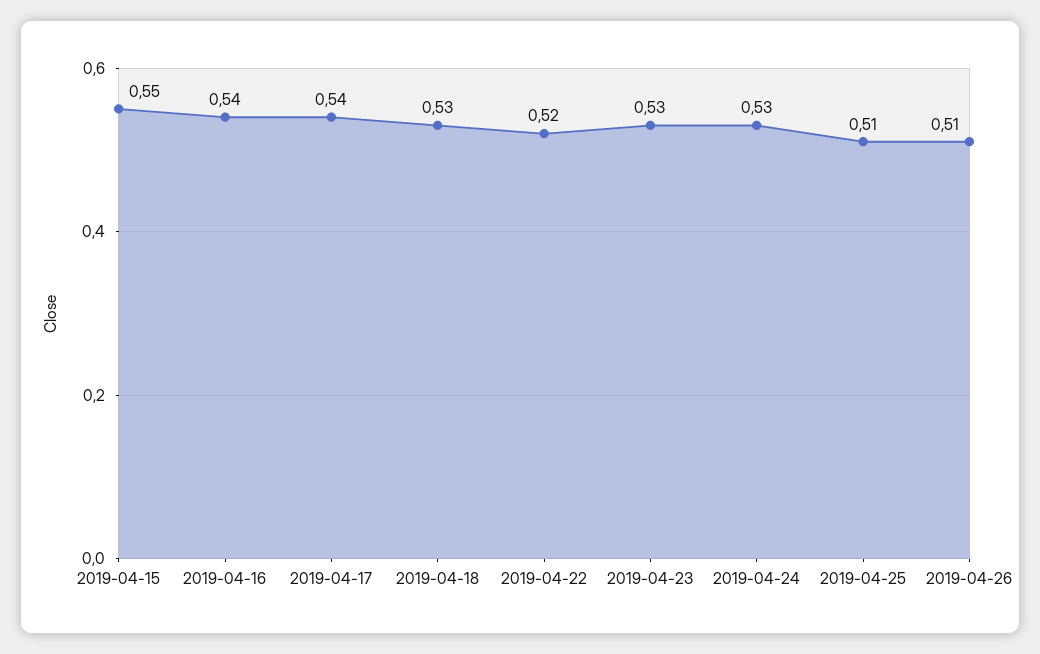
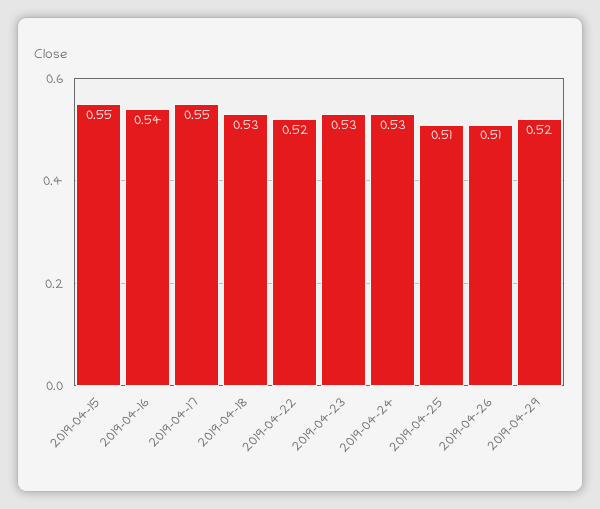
2019-04-17: 0.54 -> 0.55
2019-04-29: none -> 0.52

